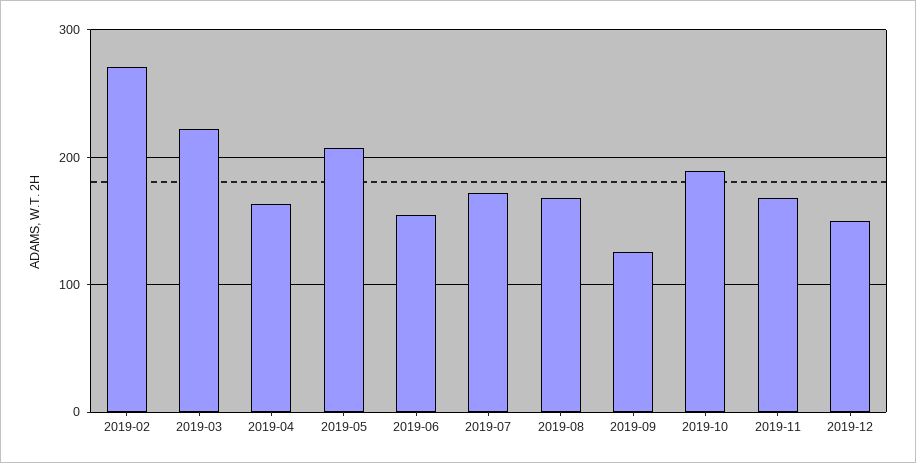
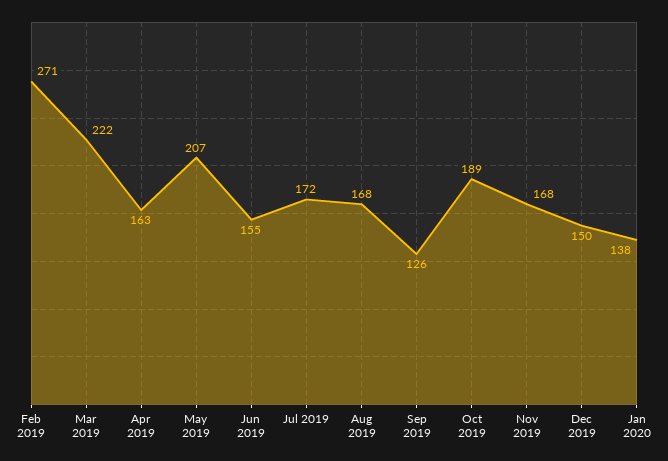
Jan 2020: none -> 138

